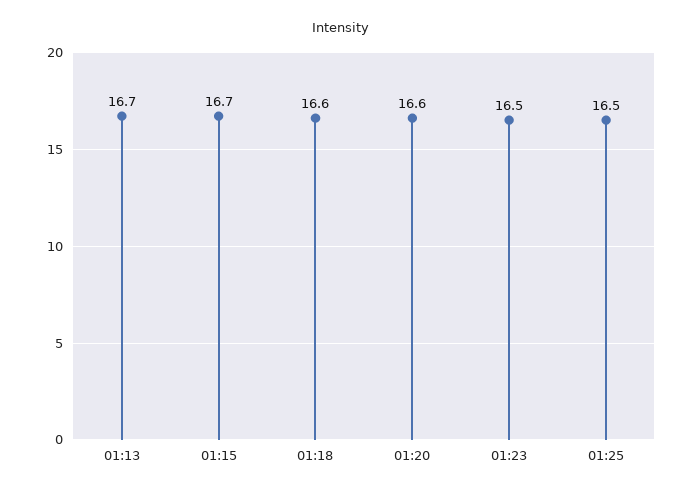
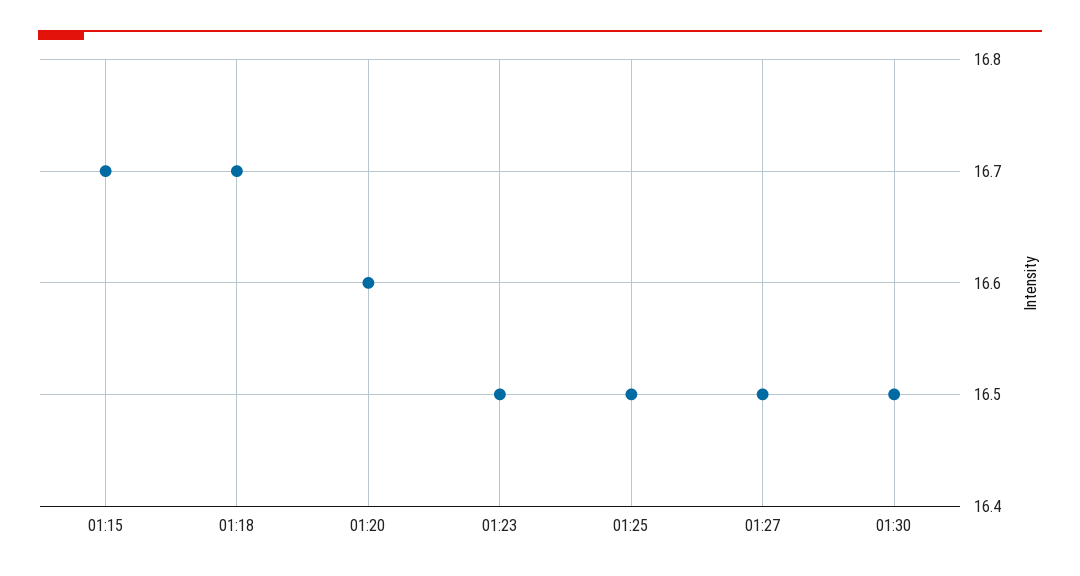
01:13: 16.7 -> none
01:18: 16.6 -> 16.7
01:27: none -> 16.5
01:30: none -> 16.5

